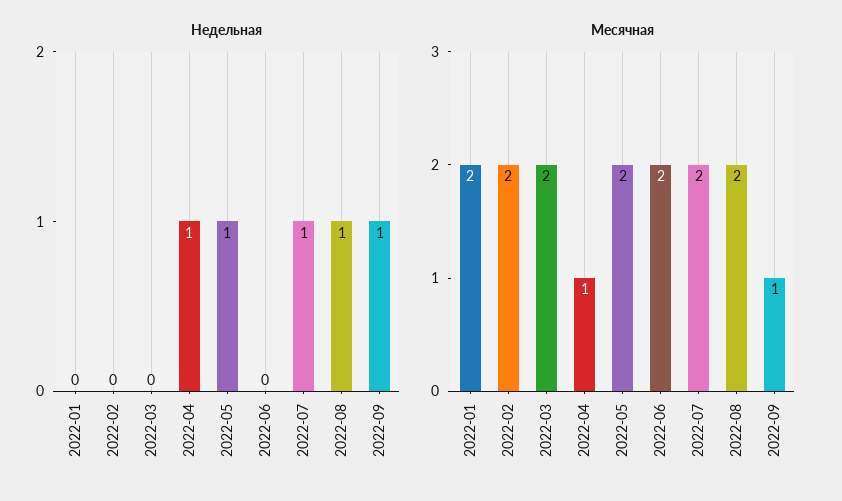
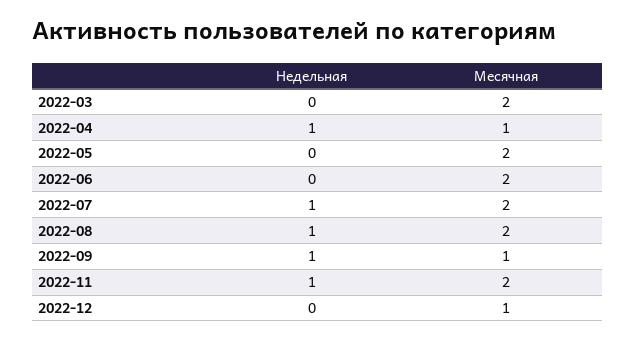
Недельная, 2022-01: 0 -> none
Недельная, 2022-02: 0 -> none
Недельная, 2022-05: 1 -> 0
Месячная, 2022-01: 2 -> none
Месячная, 2022-02: 2 -> none
Недельная, 2022-11: none -> 1
Месячная, 2022-11: none -> 2
Недельная, 2022-12: none -> 0
Месячная, 2022-12: none -> 1

